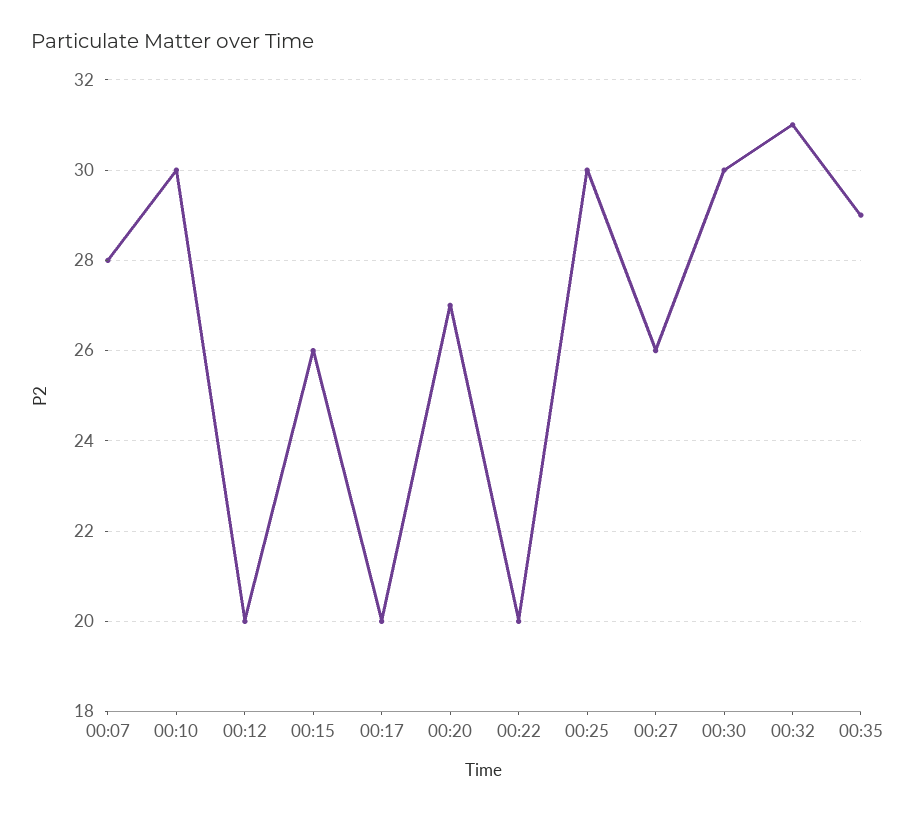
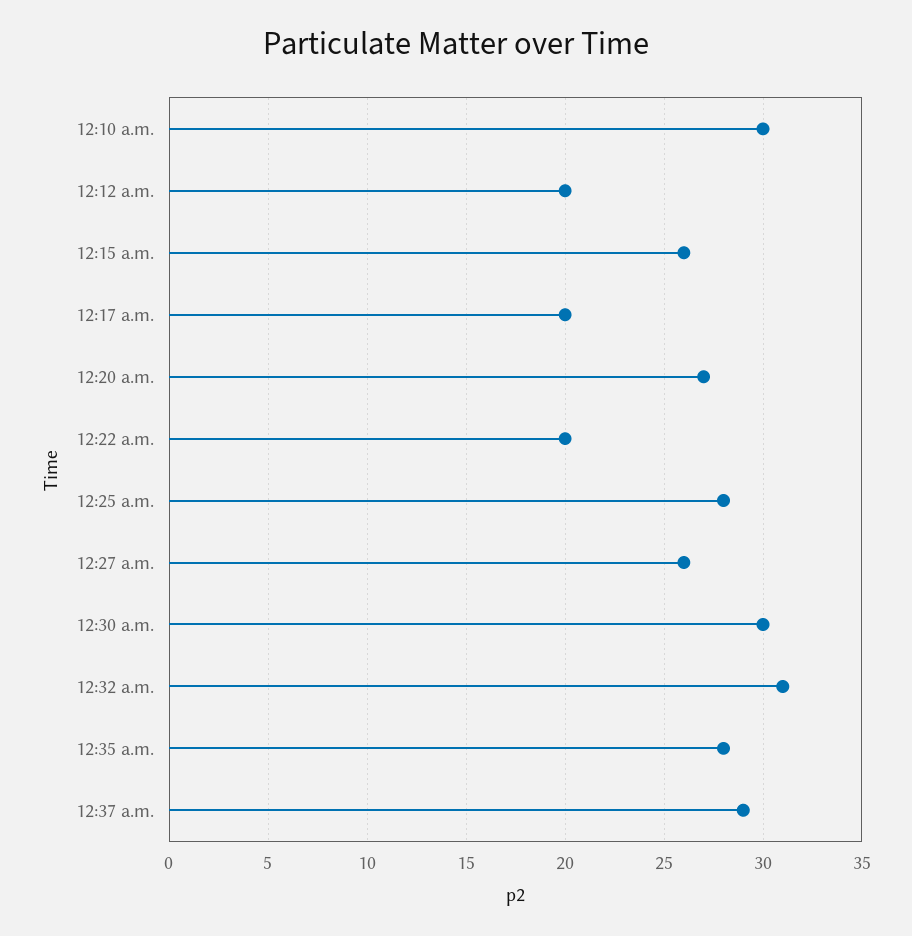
00:07: 28 -> none
00:25: 30 -> 28
00:35: 29 -> 28
12:37 a.m.: none -> 29

